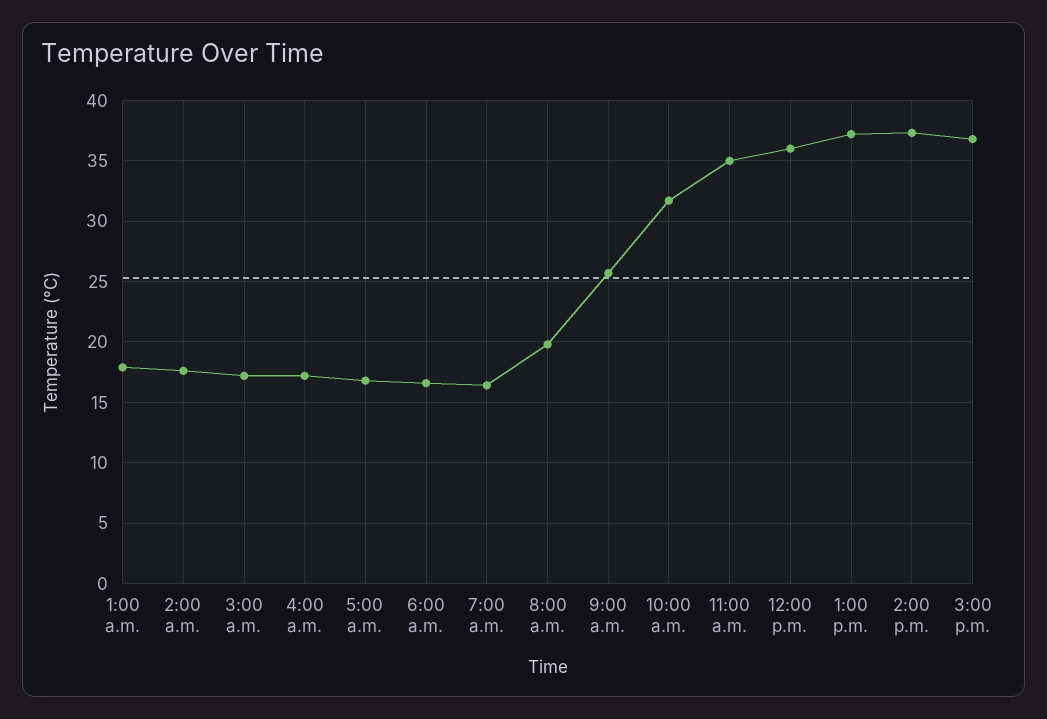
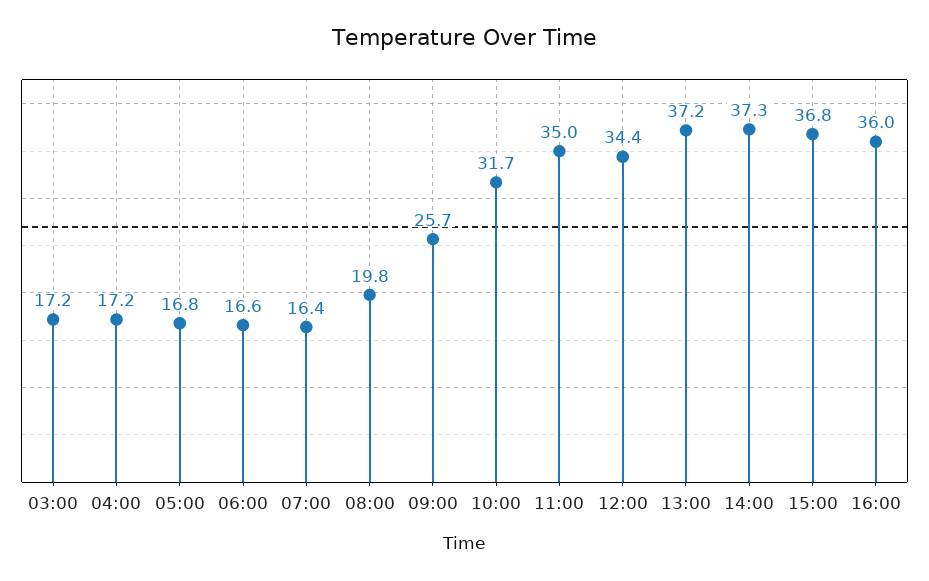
1:00 a.m.: 18 -> none
2:00 a.m.: 17.5 -> none
12:00 p.m.: 36 -> 34.4
16:00: none -> 36

